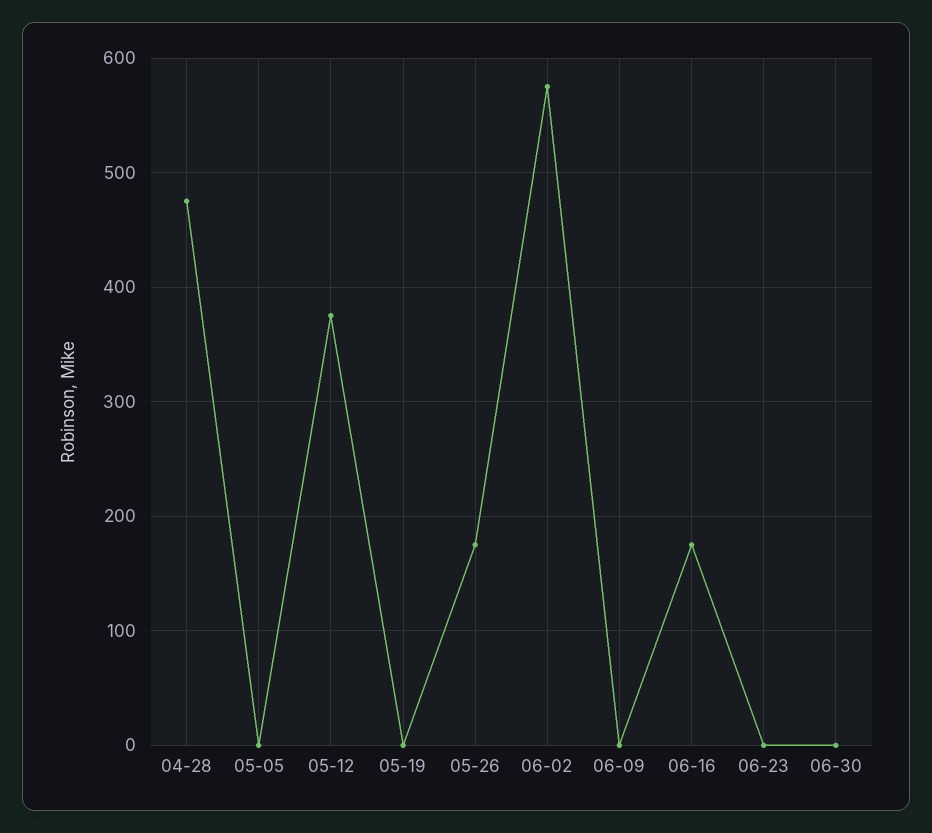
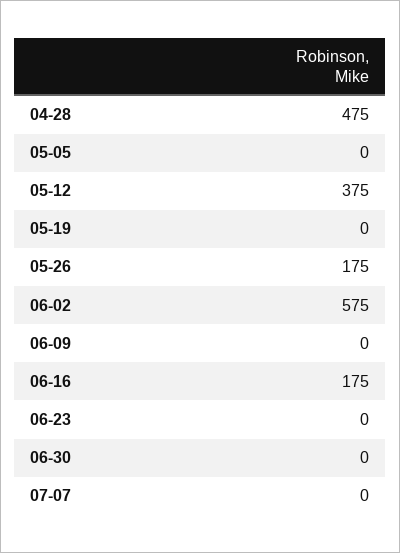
07-07: none -> 0

